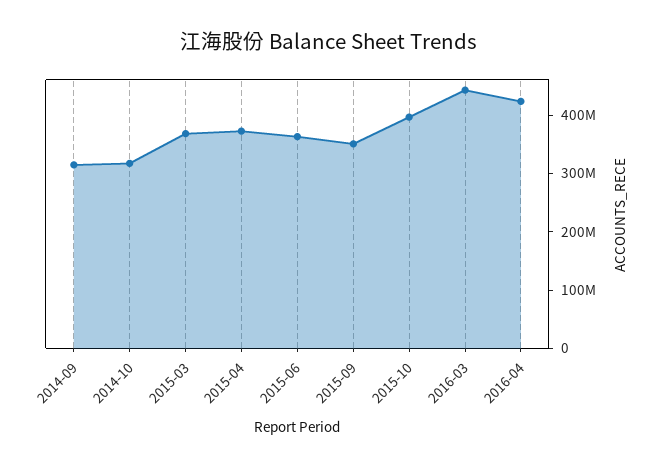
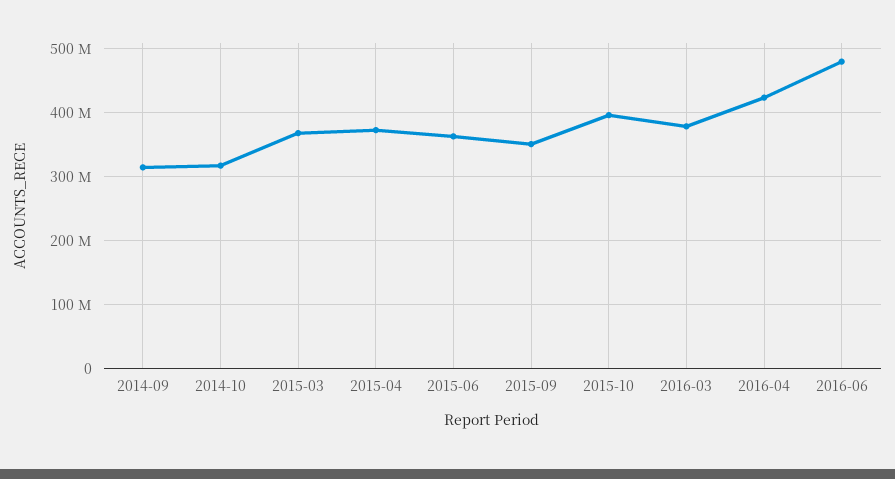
2016-03: 440000000 -> 380000000
2016-06: none -> 480000000

